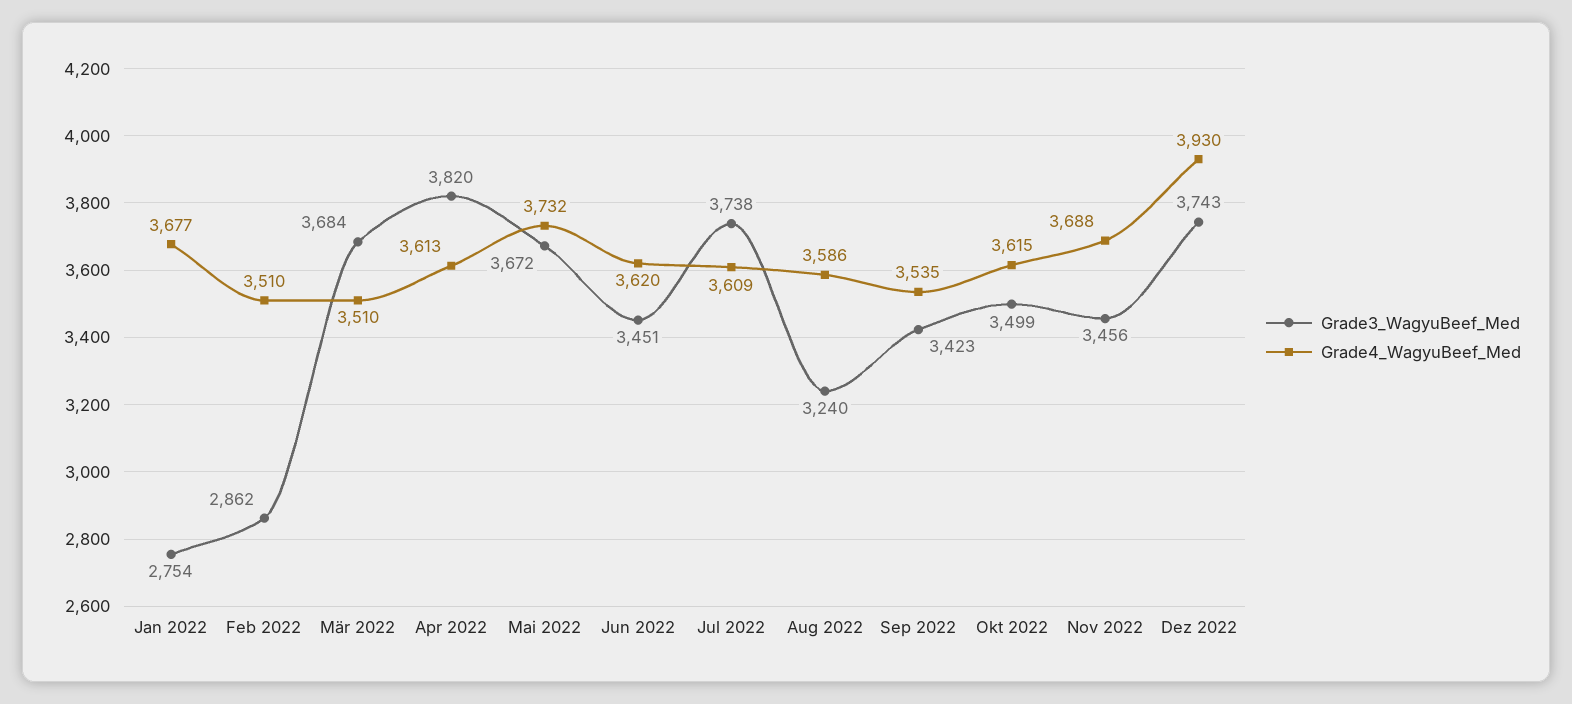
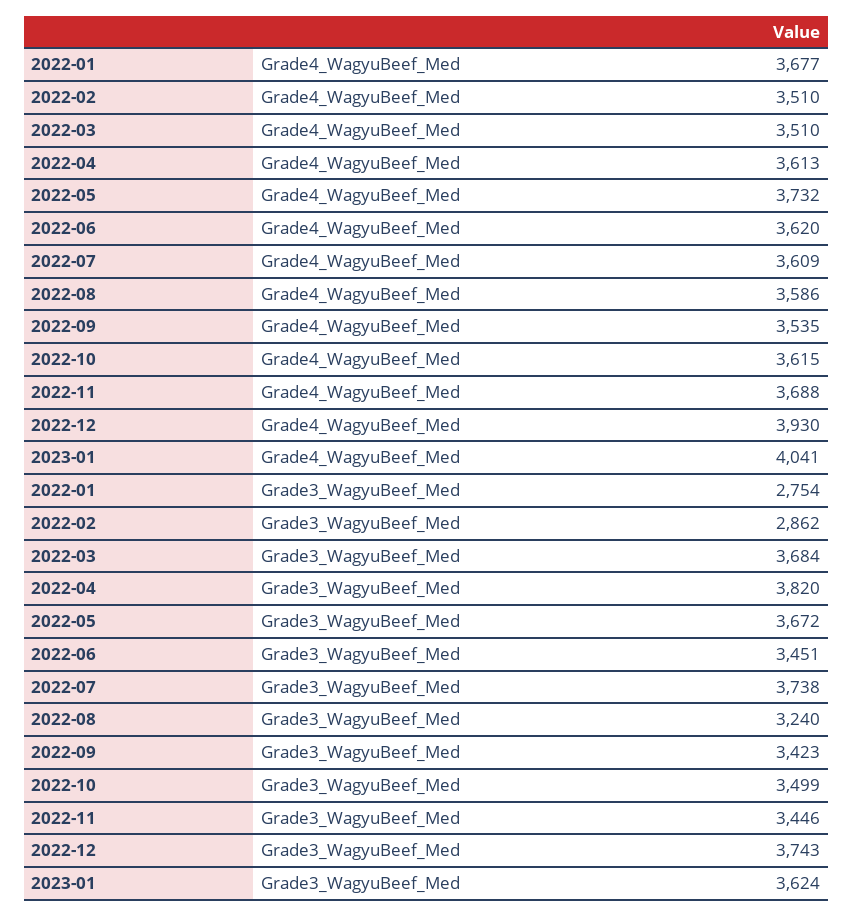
Grade3_WagyuBeef_Med, Nov 2022: 3456 -> 3446
Grade4_WagyuBeef_Med, 2023-01: none -> 4041
Grade3_WagyuBeef_Med, 2023-01: none -> 3624

